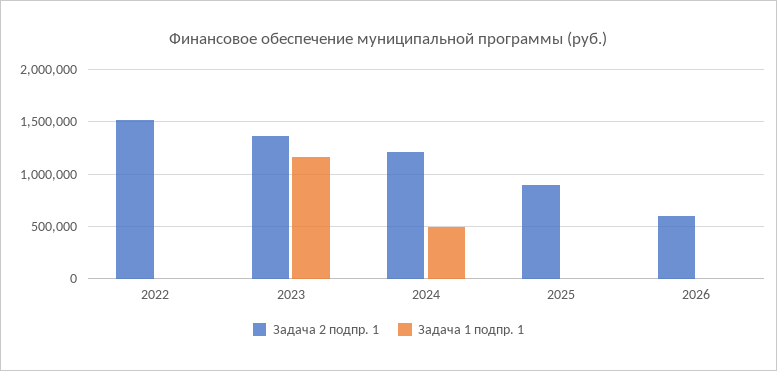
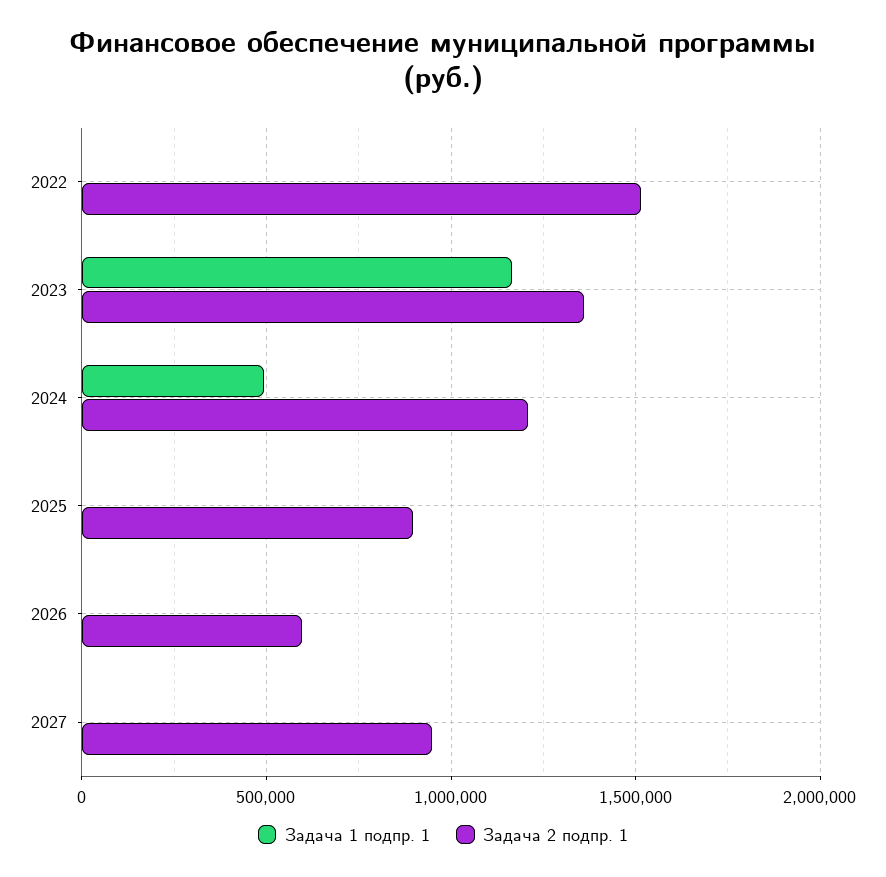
Задача 1 подпр. 1, 2027: none -> 0
Задача 2 подпр. 1, 2027: none -> 950000

